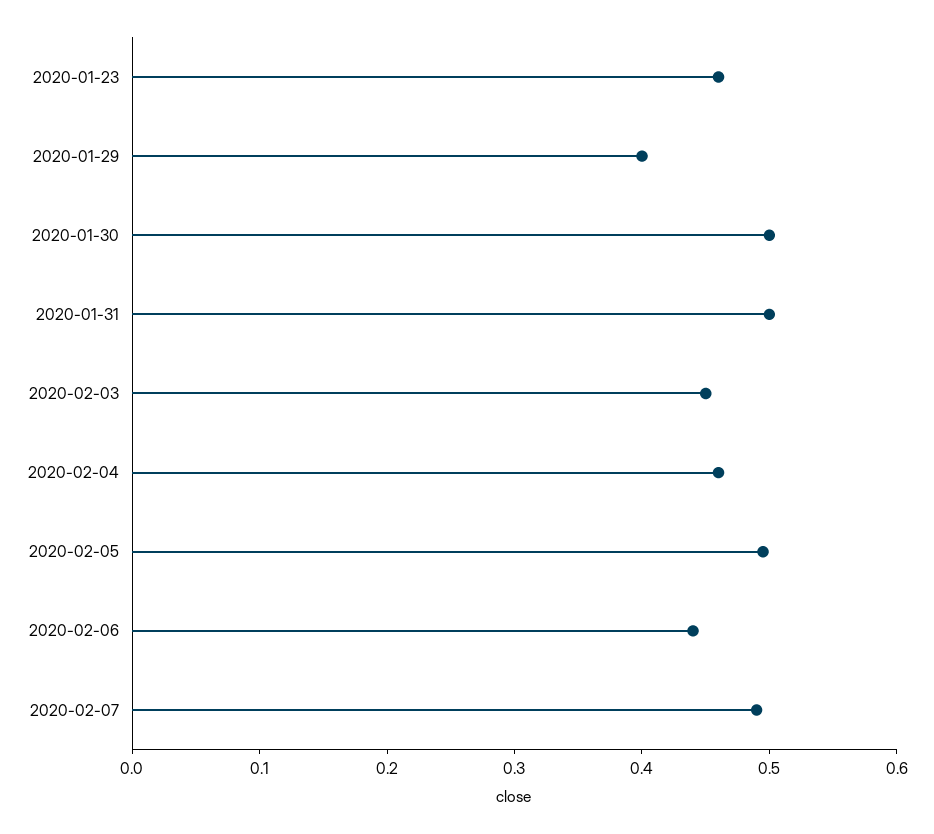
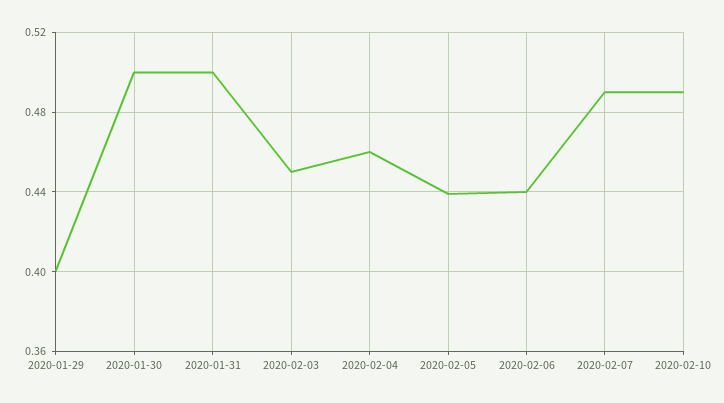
2020-01-23: 0.46 -> none
2020-02-05: 0.5 -> 0.44
2020-02-10: none -> 0.49

